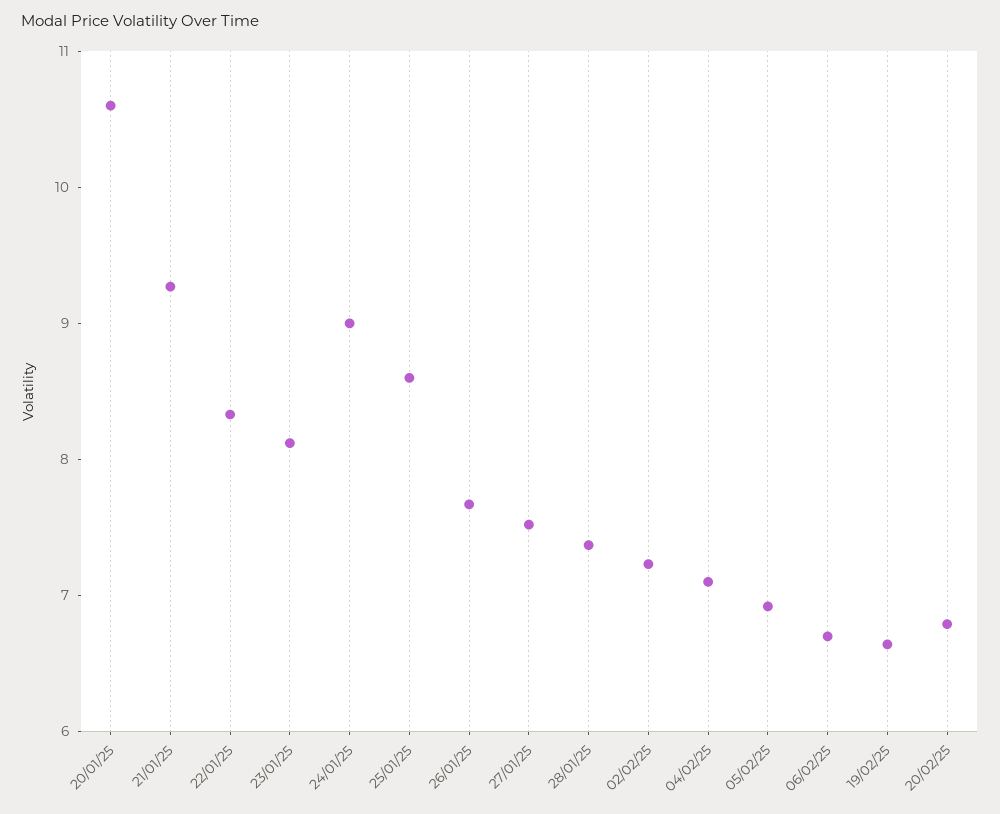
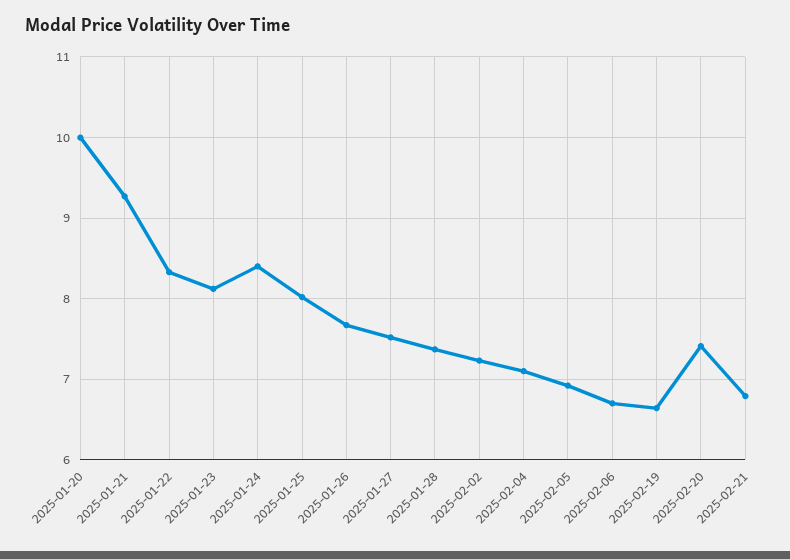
20/01/25: 10.6 -> 10
24/01/25: 9 -> 8.4
25/01/25: 8.6 -> 8
20/02/25: 6.8 -> 7.4
2025-02-21: none -> 6.8

